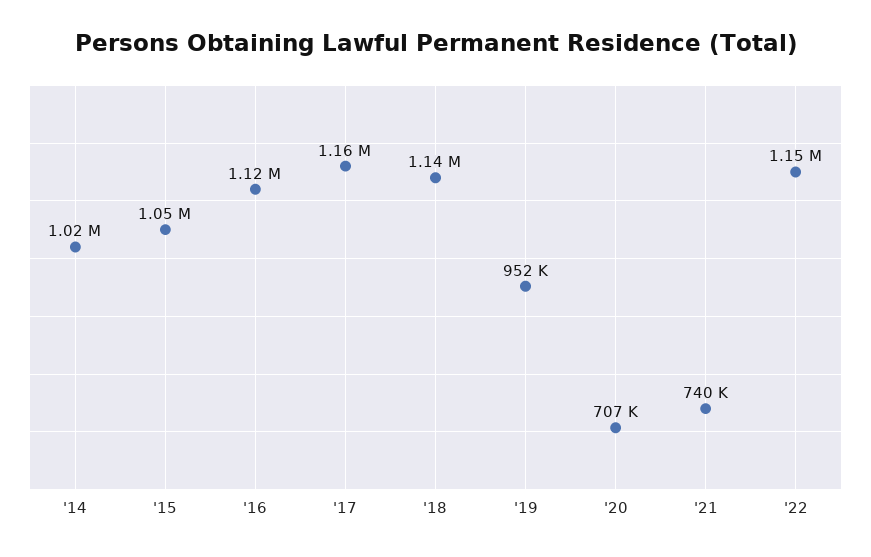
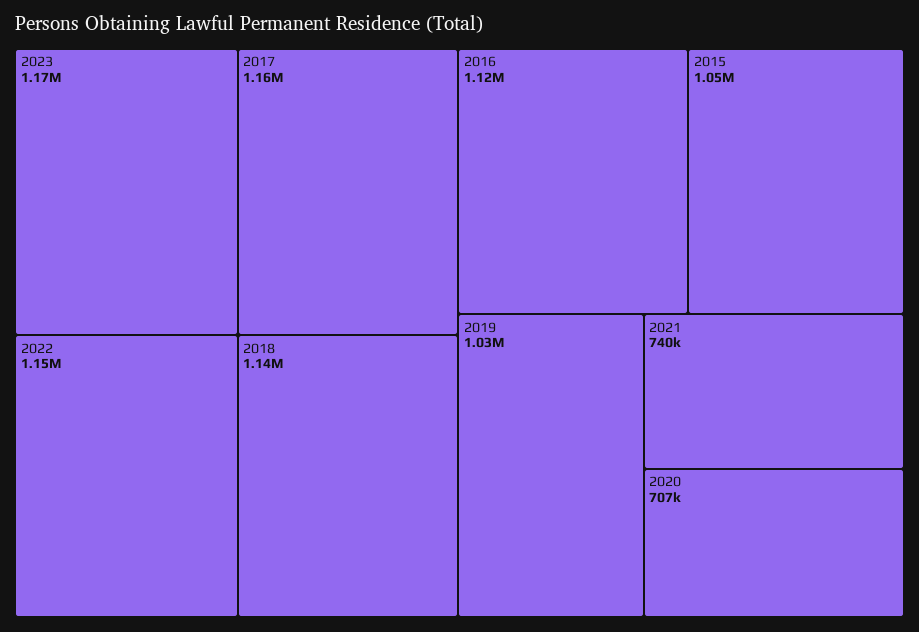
'14: 1020000 -> none
'19: 952000 -> 1030000
2023: none -> 1170000

